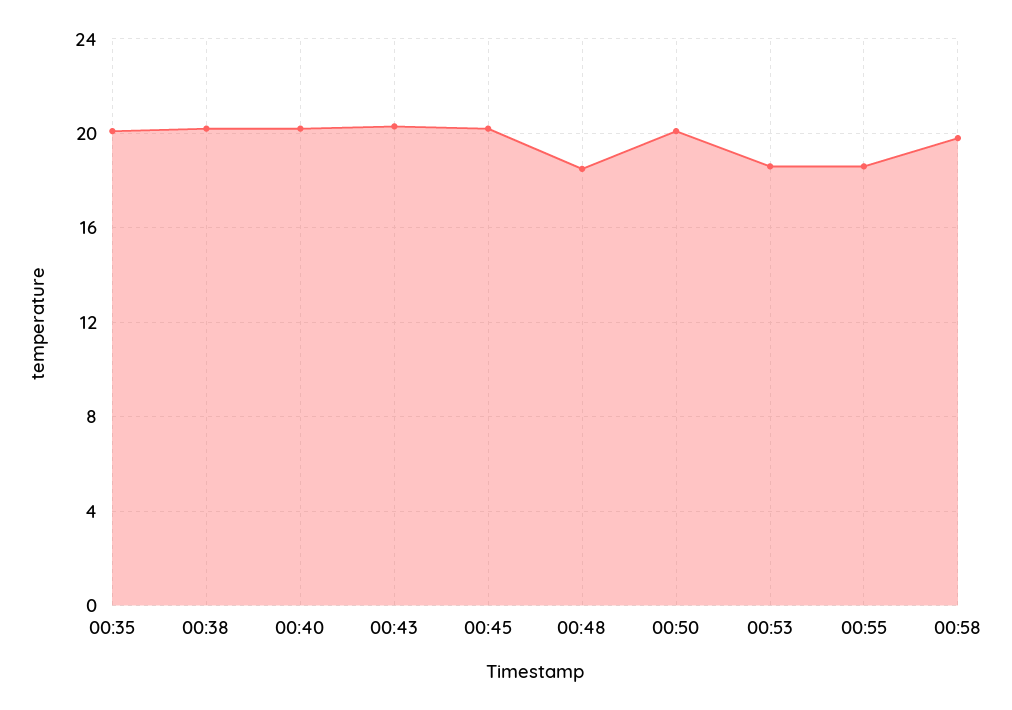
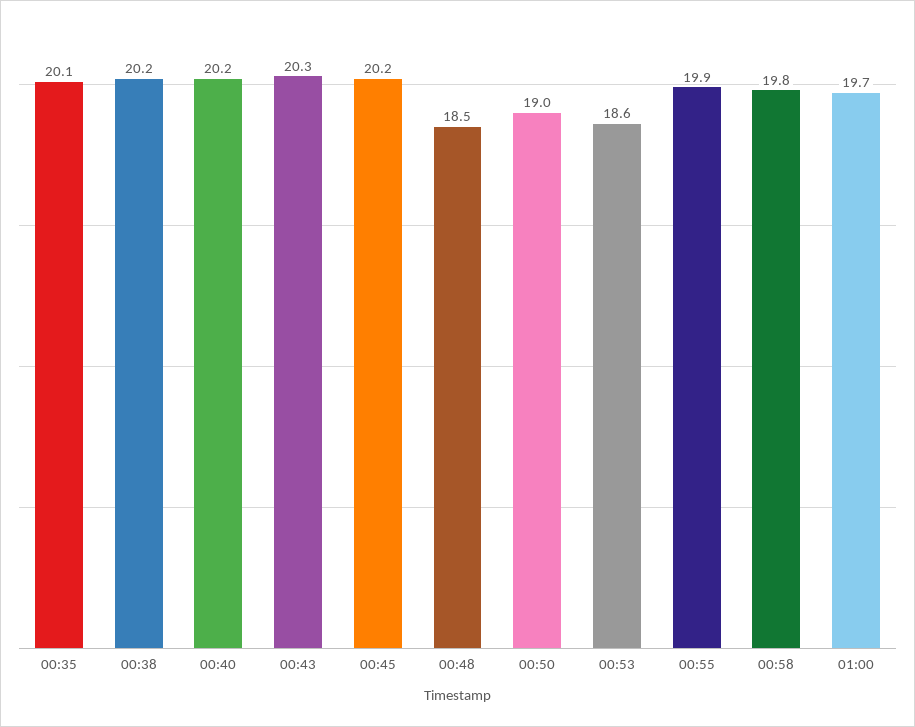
00:50: 20 -> 19
00:55: 18.5 -> 19.9
01:00: none -> 19.7

